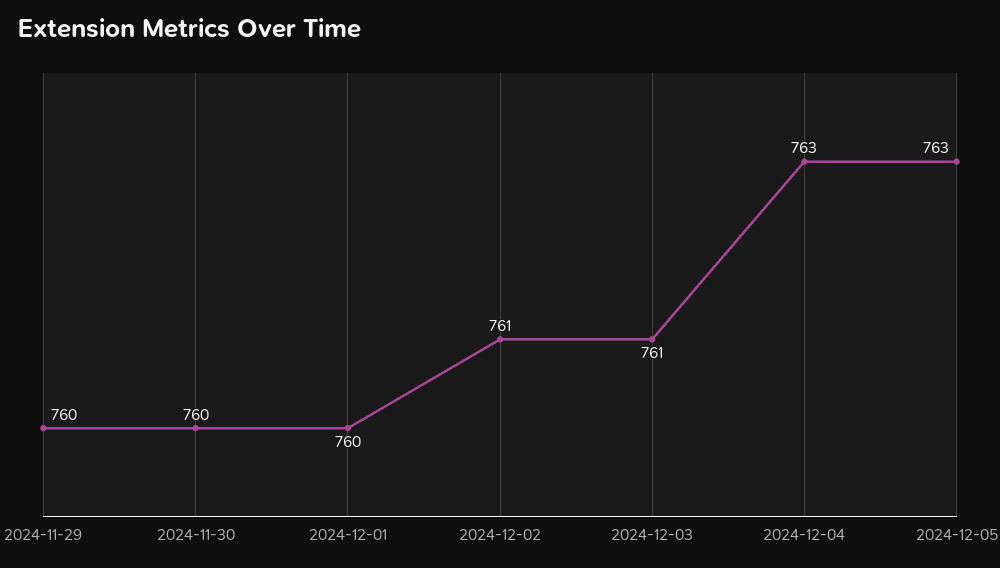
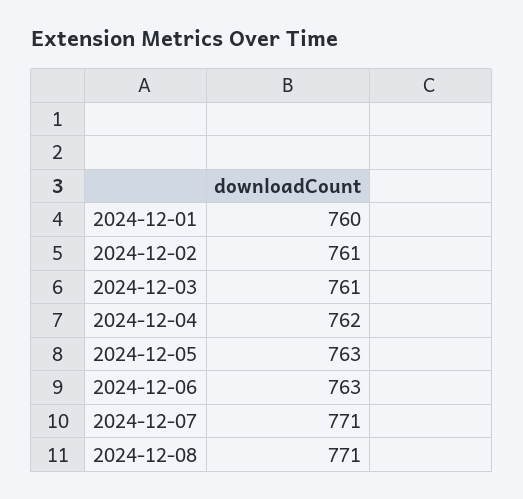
2024-11-29: 760 -> none
2024-11-30: 760 -> none
2024-12-04: 763 -> 762
2024-12-06: none -> 763
2024-12-07: none -> 771
2024-12-08: none -> 771

